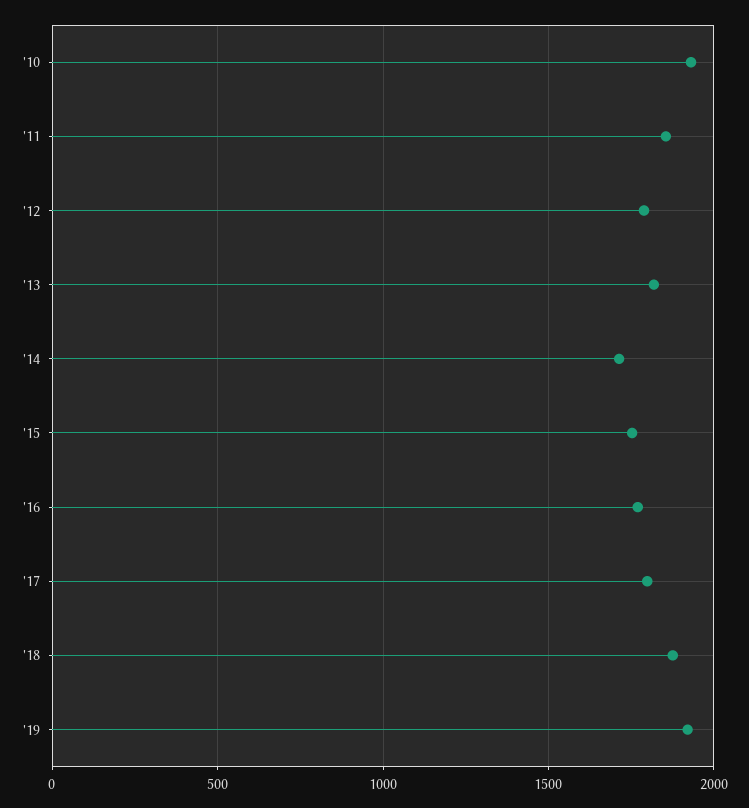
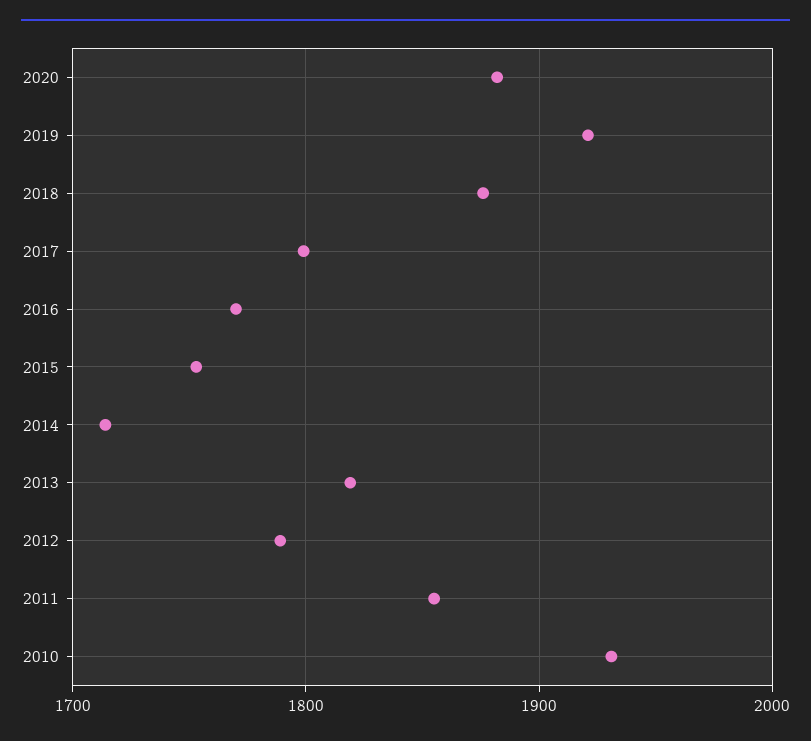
2020: none -> 1880

